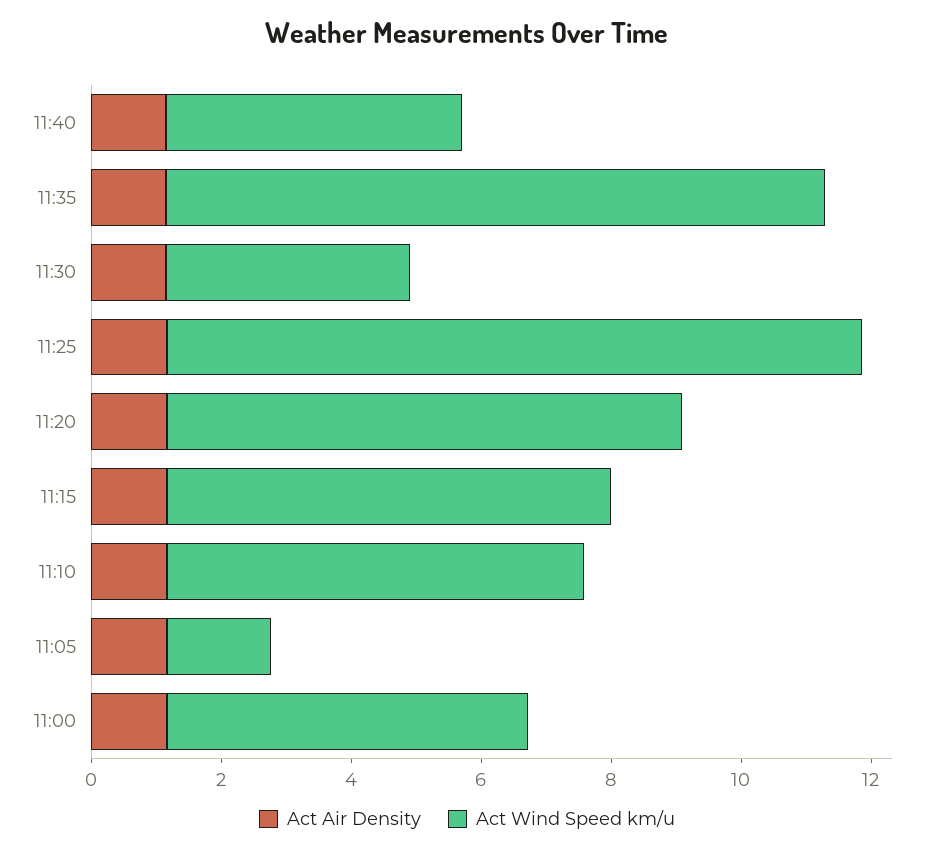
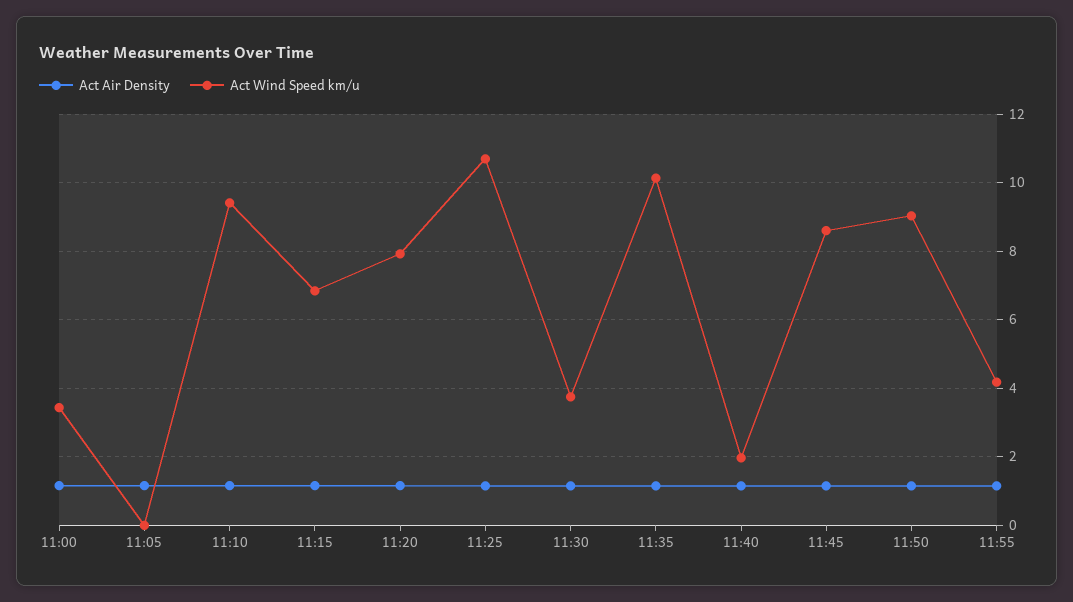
Act Wind Speed km/u, 11:40: 4.5 -> 2
Act Wind Speed km/u, 11:10: 6.5 -> 9.4
Act Wind Speed km/u, 11:05: 1.5 -> 0
Act Wind Speed km/u, 11:00: 5.5 -> 3.4
Act Air Density, 11:45: none -> 1.2
Act Wind Speed km/u, 11:45: none -> 8.6
Act Air Density, 11:50: none -> 1.2
Act Wind Speed km/u, 11:50: none -> 9
Act Air Density, 11:55: none -> 1.2
Act Wind Speed km/u, 11:55: none -> 4.2

